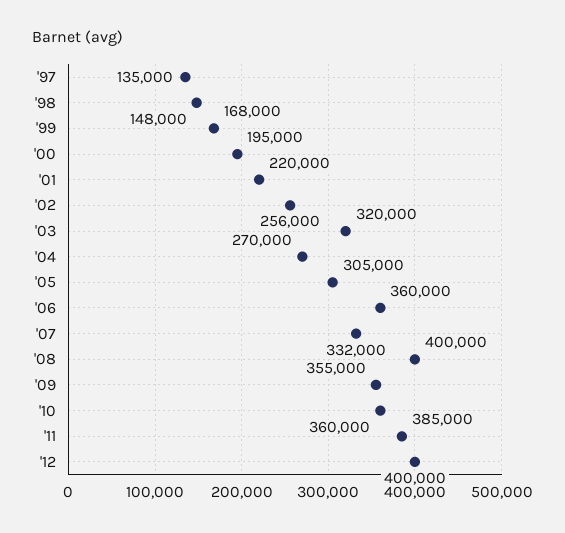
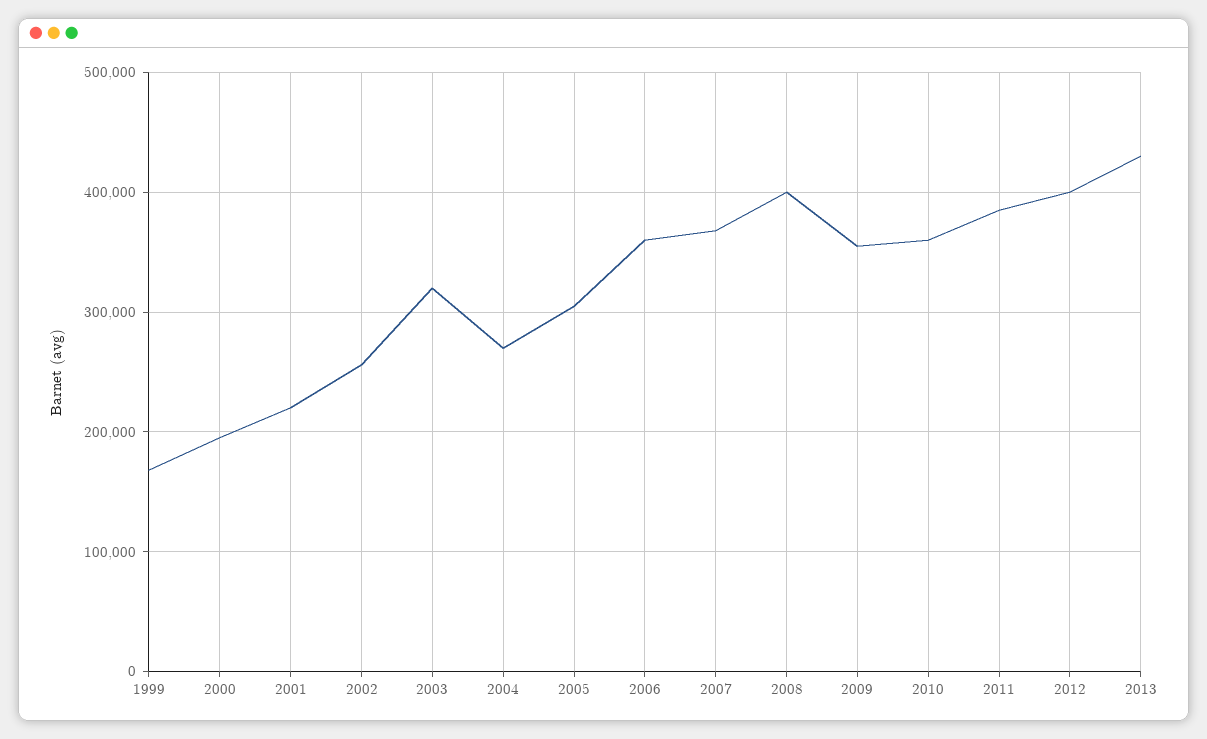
'97: 135000 -> none
'98: 148000 -> none
'07: 332000 -> 370000
2013: none -> 430000

